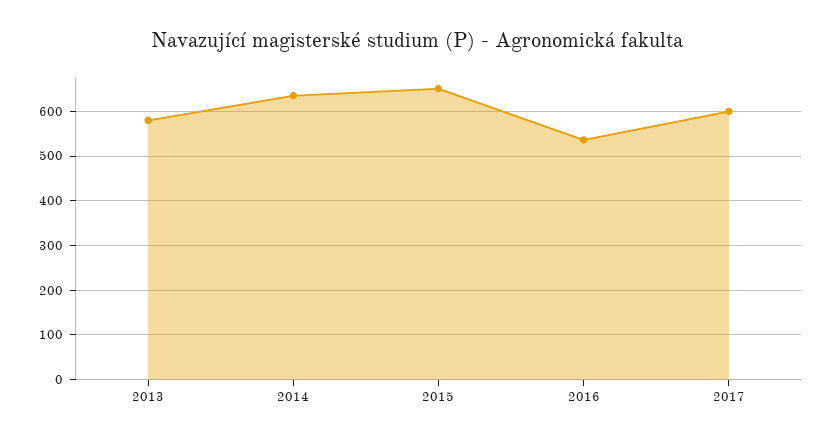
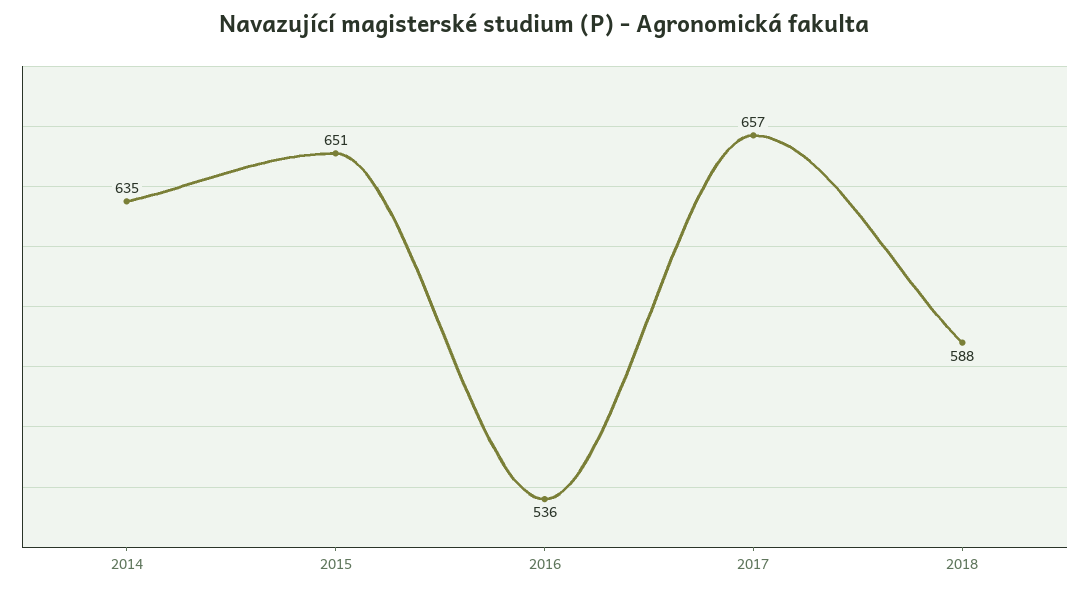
2013: 580 -> none
2017: 600 -> 657
2018: none -> 588

